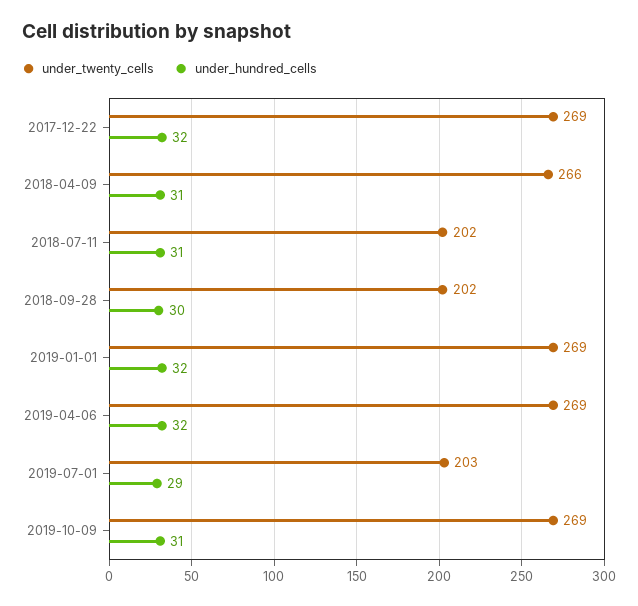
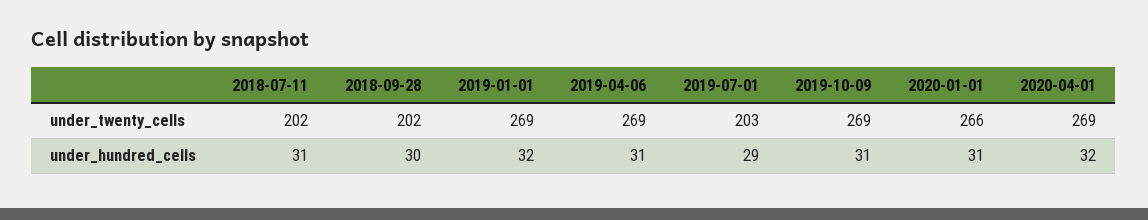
under_twenty_cells, 2017-12-22: 269 -> none
under_hundred_cells, 2017-12-22: 32 -> none
under_twenty_cells, 2018-04-09: 266 -> none
under_hundred_cells, 2018-04-09: 31 -> none
under_hundred_cells, 2019-04-06: 32 -> 31
under_twenty_cells, 2020-01-01: none -> 266
under_twenty_cells, 2020-04-01: none -> 269
under_hundred_cells, 2020-01-01: none -> 31
under_hundred_cells, 2020-04-01: none -> 32

